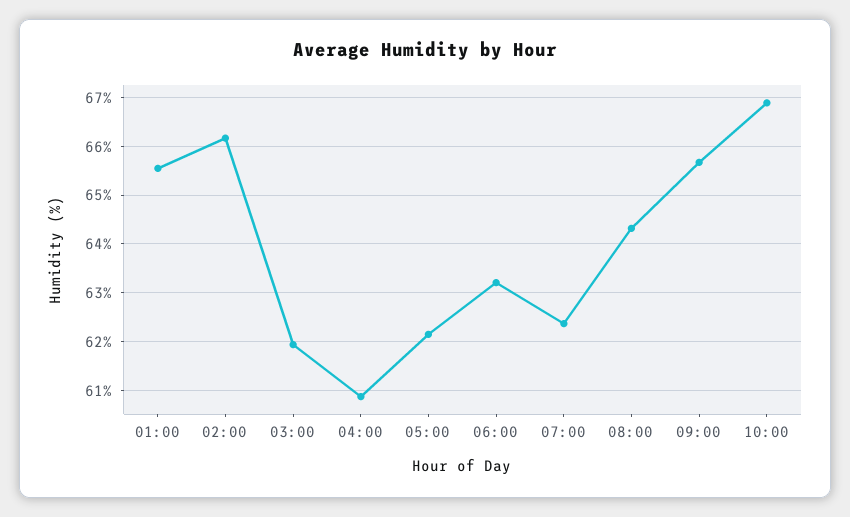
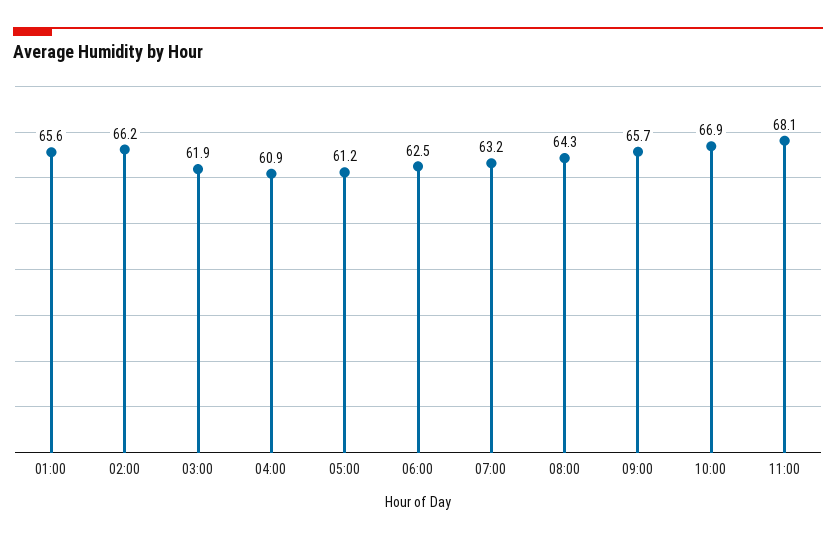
05:00: 62.2 -> 61.2
06:00: 63.2 -> 62.5
07:00: 62.4 -> 63.2
11:00: none -> 68.1

